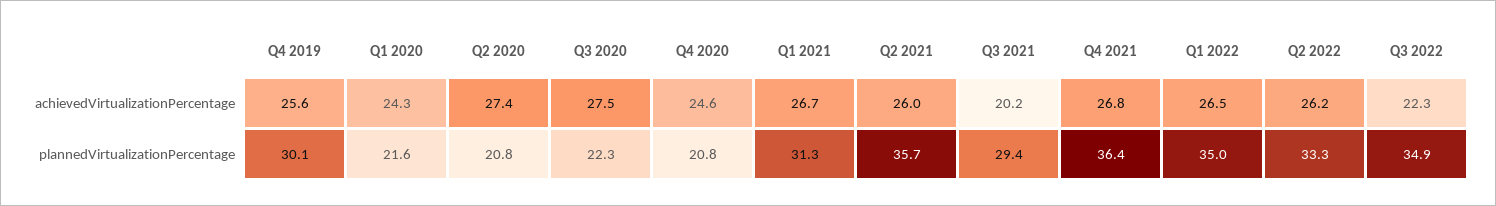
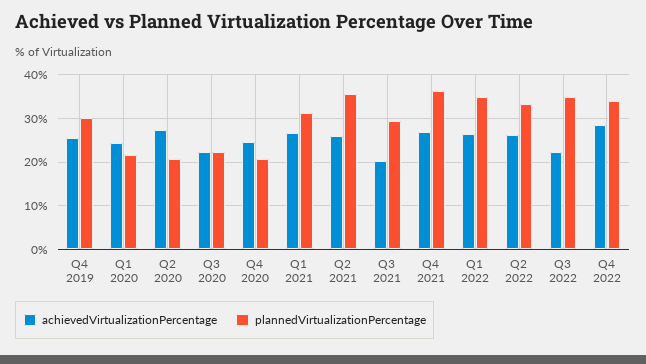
achievedVirtualizationPercentage, Q3 2020: 27.5 -> 22
achievedVirtualizationPercentage, Q4 2022: none -> 28
plannedVirtualizationPercentage, Q4 2022: none -> 34

